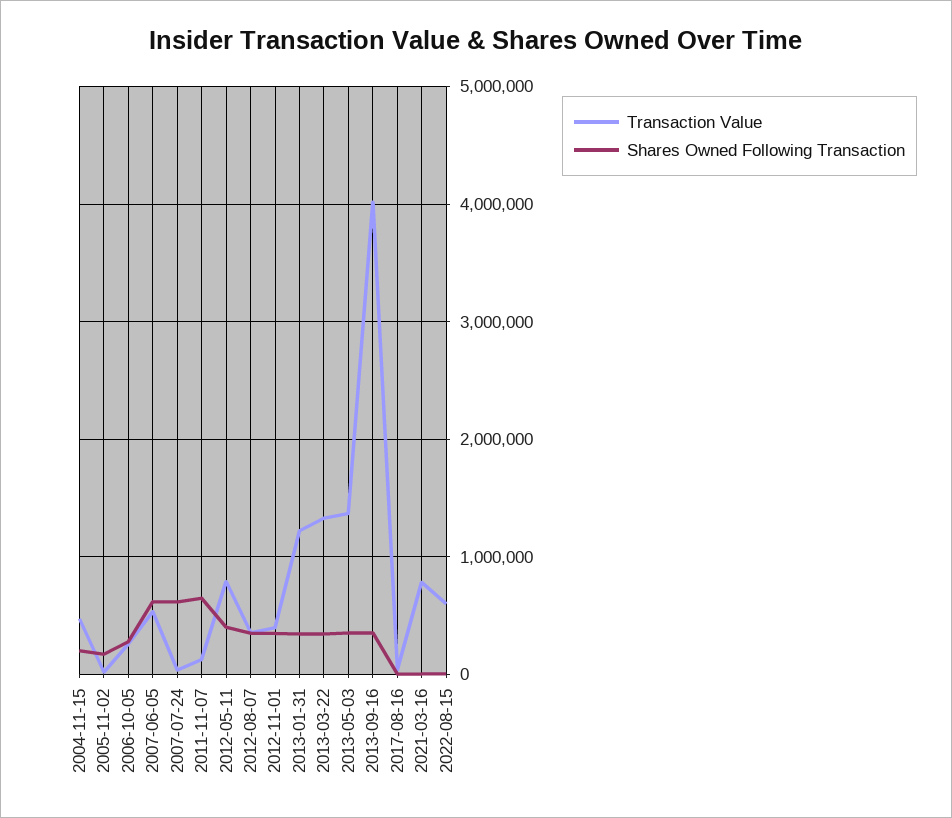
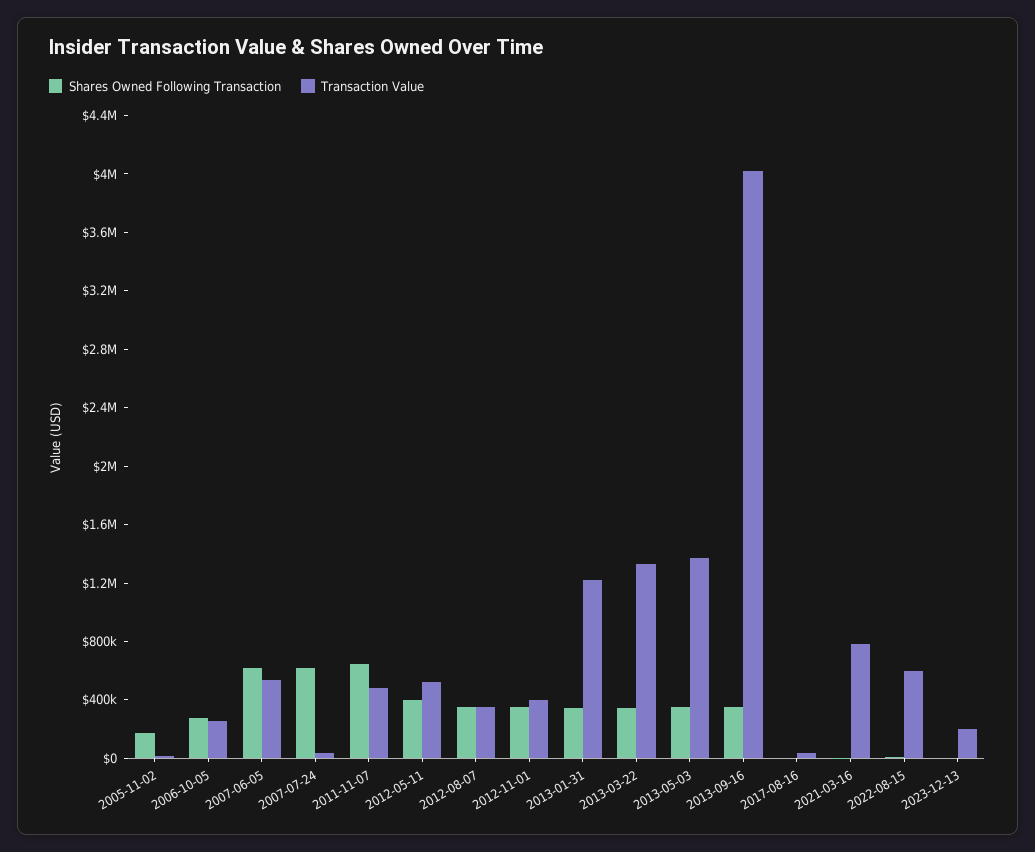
Transaction Value, 2004-11-15: 500000 -> none
Shares Owned Following Transaction, 2004-11-15: 200000 -> none
Transaction Value, 2011-11-07: 100000 -> 500000
Transaction Value, 2012-05-11: 800000 -> 500000
Shares Owned Following Transaction, 2023-12-13: none -> 0
Transaction Value, 2023-12-13: none -> 200000

